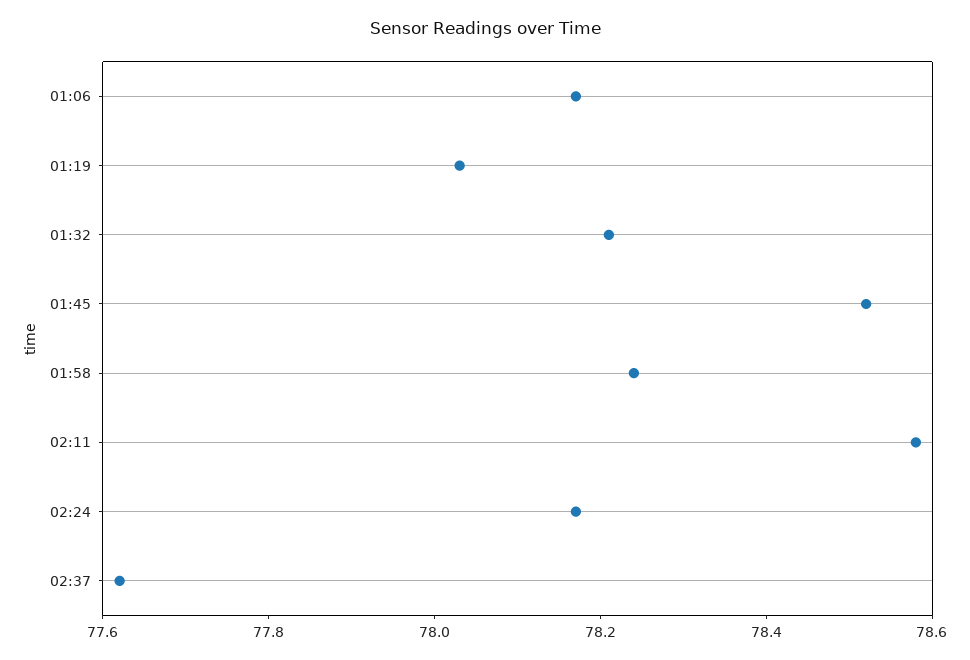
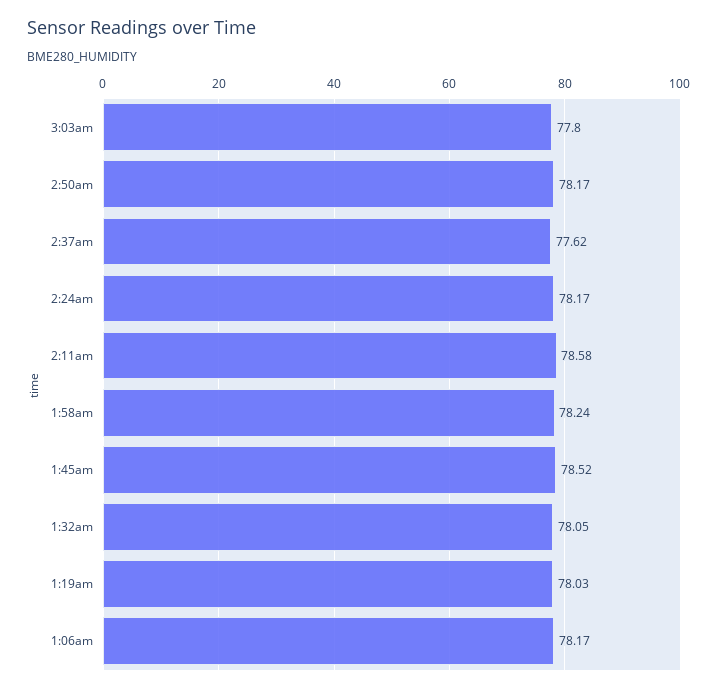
01:32: 78.2 -> 78.05
3:03am: none -> 77.8
2:50am: none -> 78.17

